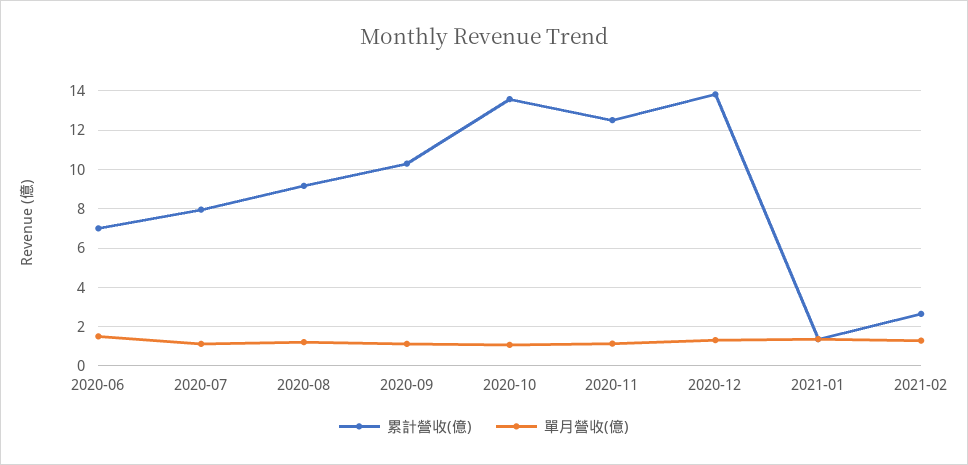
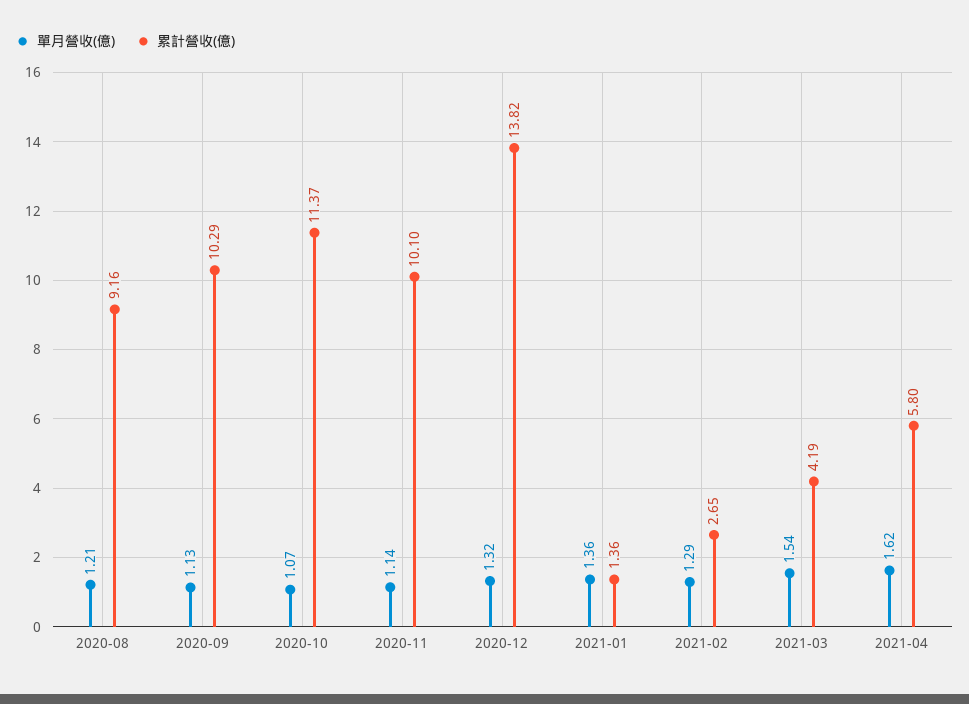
累計營收(億), 2020-06: 7 -> none
單月營收(億), 2020-06: 1.5 -> none
累計營收(億), 2020-07: 8 -> none
單月營收(億), 2020-07: 1 -> none
累計營收(億), 2020-10: 13.5 -> 11.37
累計營收(億), 2020-11: 12.5 -> 10.1
單月營收(億), 2021-03: none -> 1.54
累計營收(億), 2021-03: none -> 4.19
單月營收(億), 2021-04: none -> 1.62
累計營收(億), 2021-04: none -> 5.8

